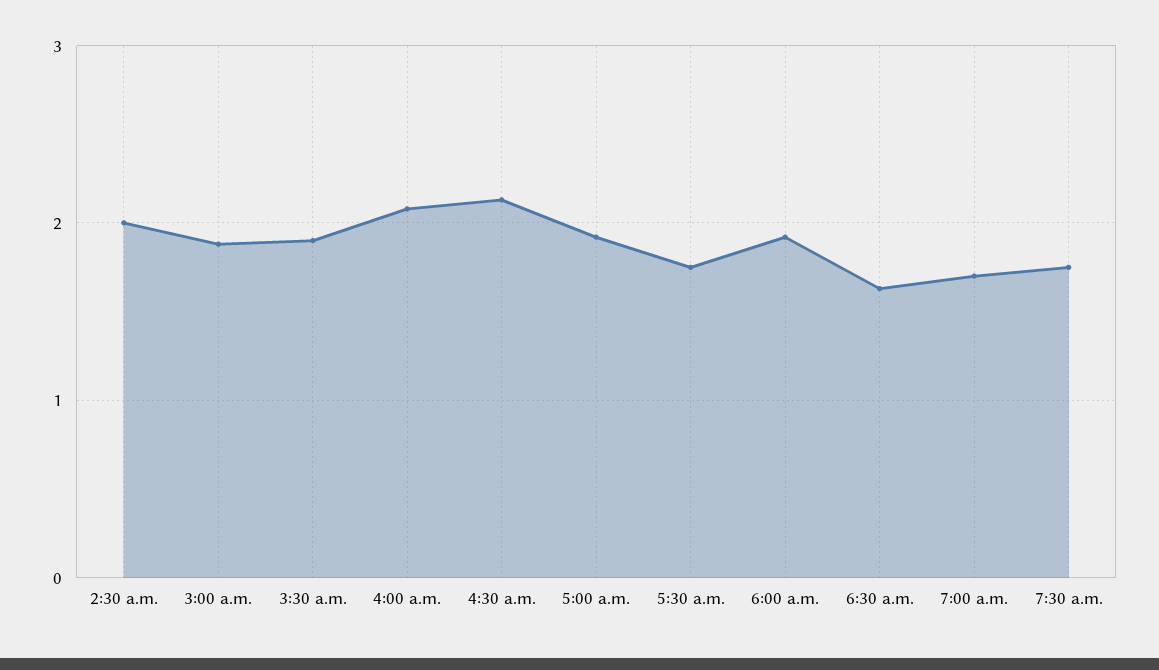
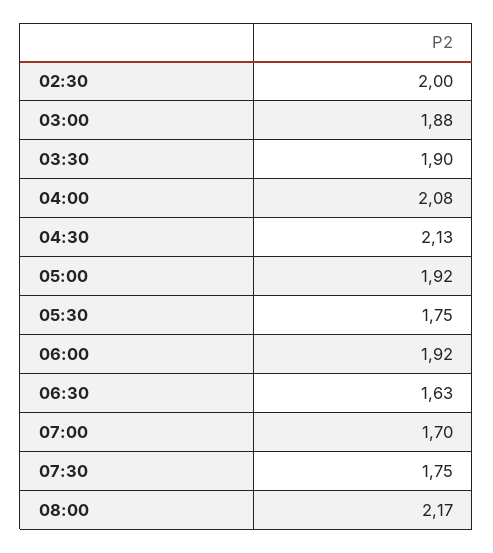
08:00: none -> 2.17

